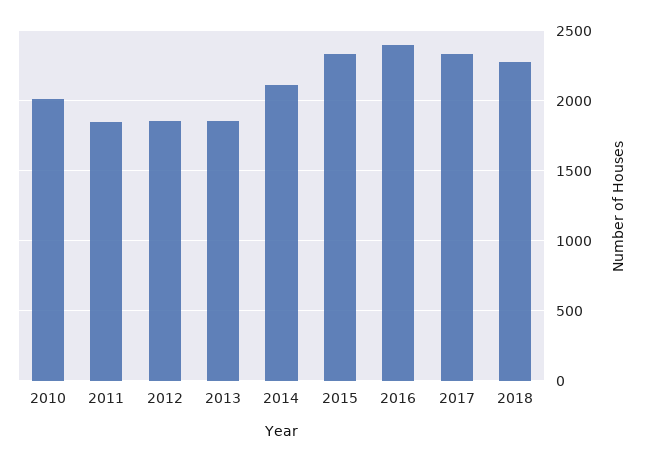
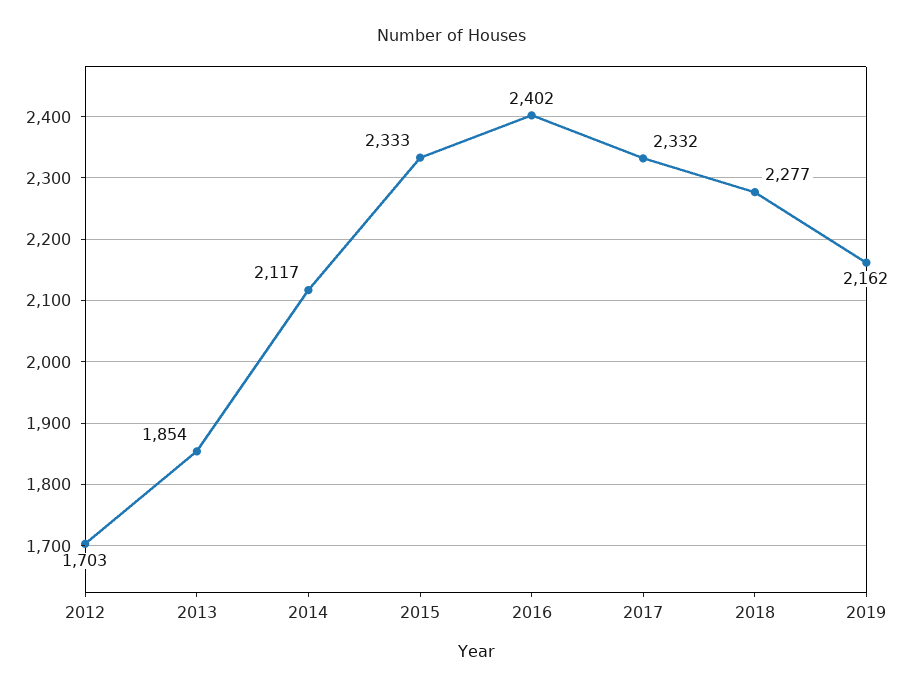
2010: 2000 -> none
2011: 1850 -> none
2012: 1850 -> 1703
2019: none -> 2162

